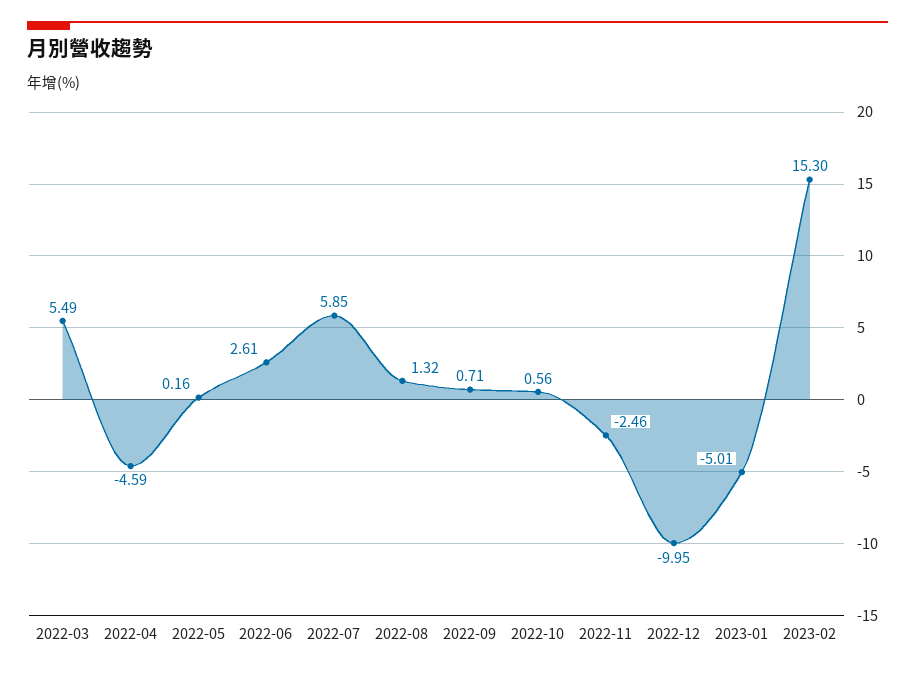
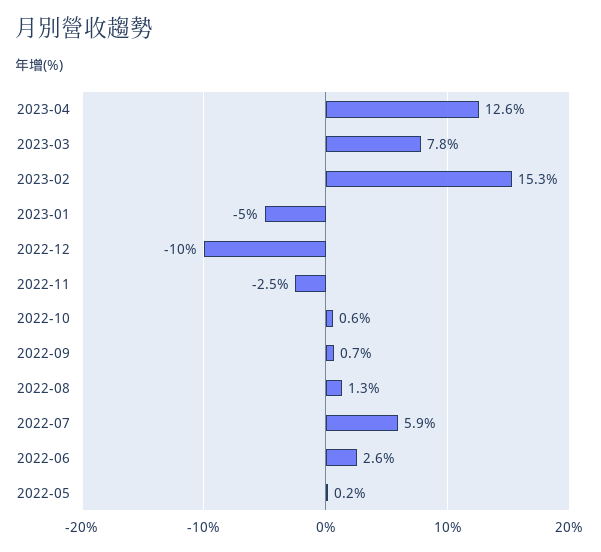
2022-03: 5.49 -> none
2022-04: -4.59 -> none
2023-04: none -> 12.6
2023-03: none -> 7.8

